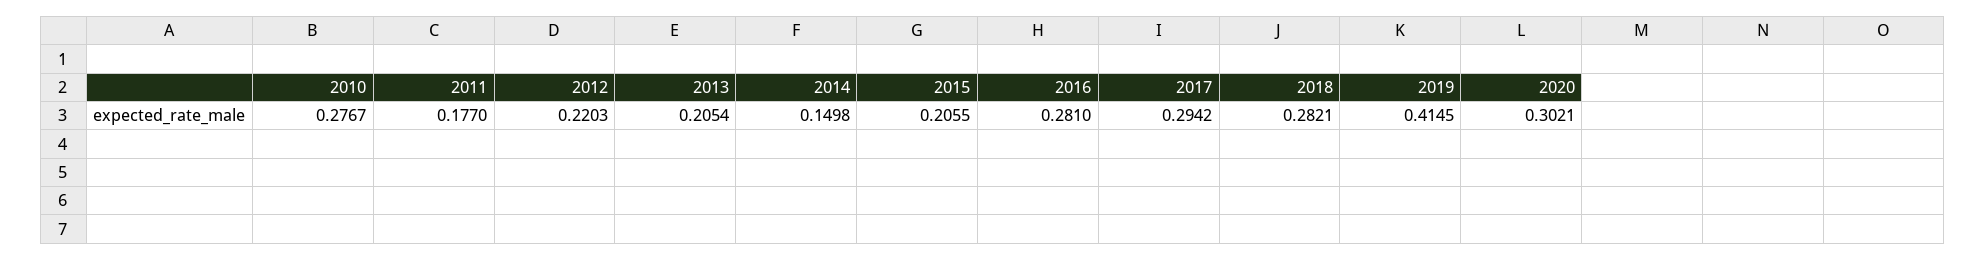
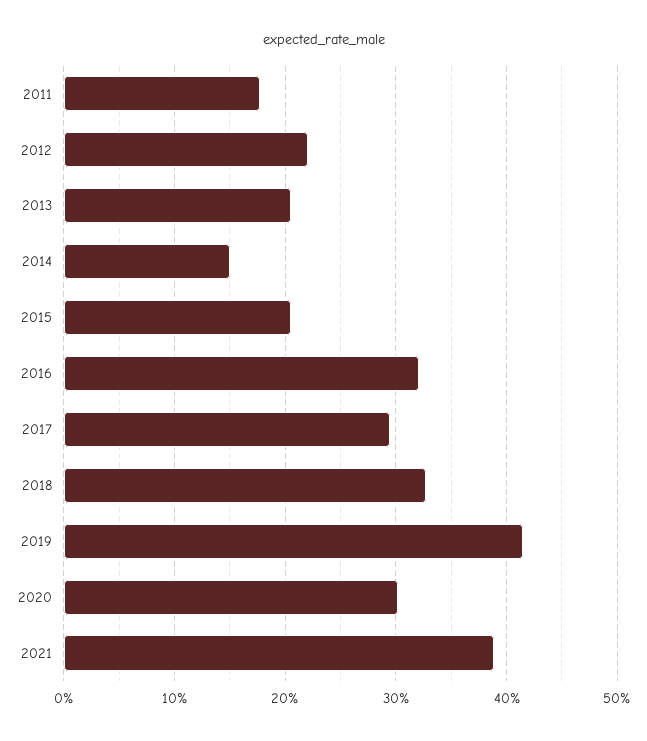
2010: 0.2767 -> none
2016: 0.281 -> 0.32
2018: 0.2821 -> 0.33
2021: none -> 0.39

